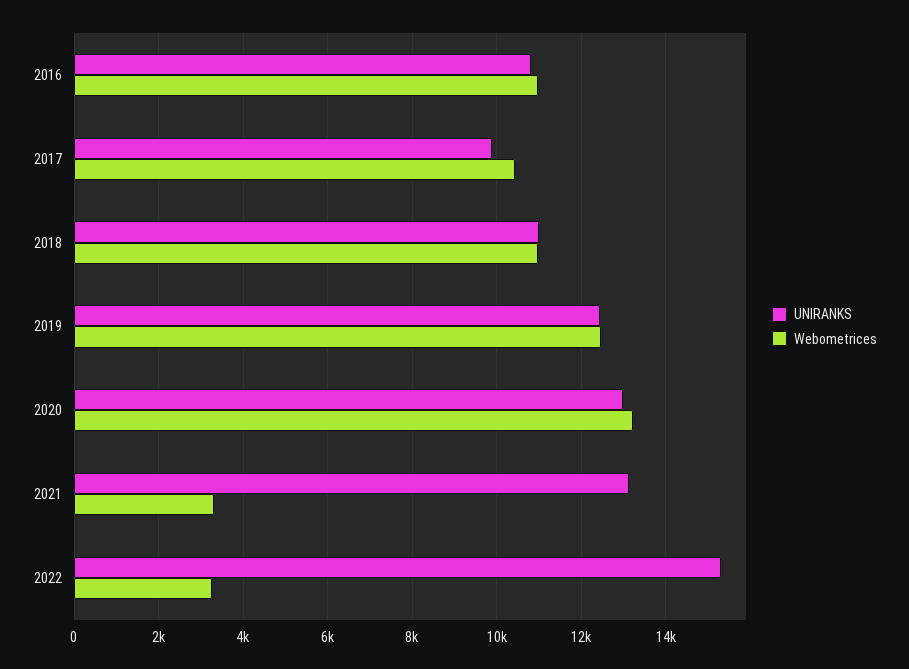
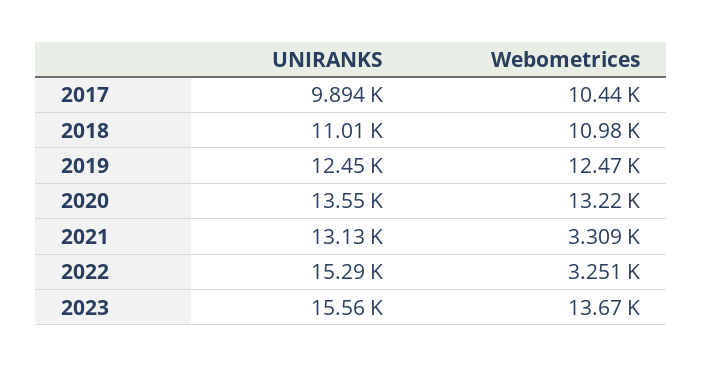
UNIRANKS, 2016: 10800 -> none
Webometrices, 2016: 11000 -> none
UNIRANKS, 2020: 13000 -> 13550
UNIRANKS, 2023: none -> 15560
Webometrices, 2023: none -> 13670

